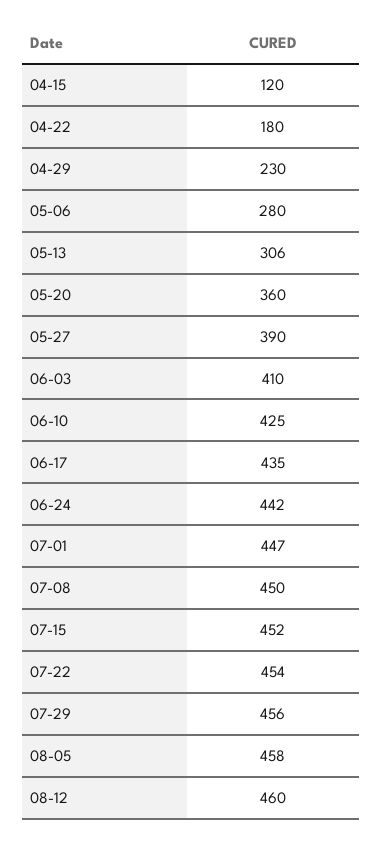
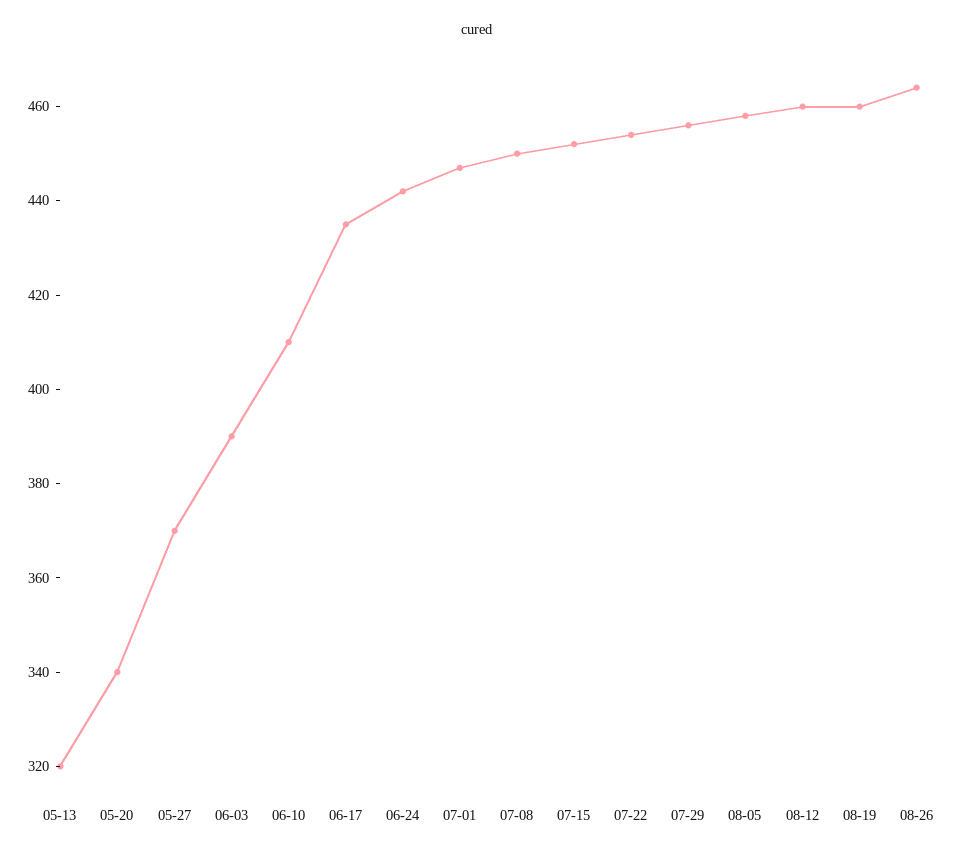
04-15: 120 -> none
04-22: 180 -> none
04-29: 230 -> none
05-06: 280 -> none
05-13: 306 -> 320
05-20: 360 -> 340
05-27: 390 -> 370
06-03: 410 -> 390
06-10: 425 -> 410
08-19: none -> 460
08-26: none -> 465

